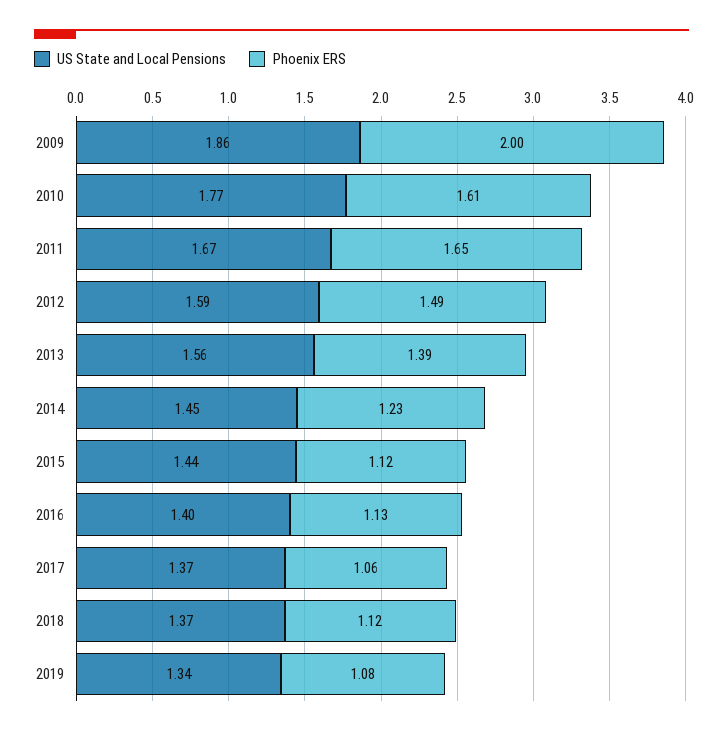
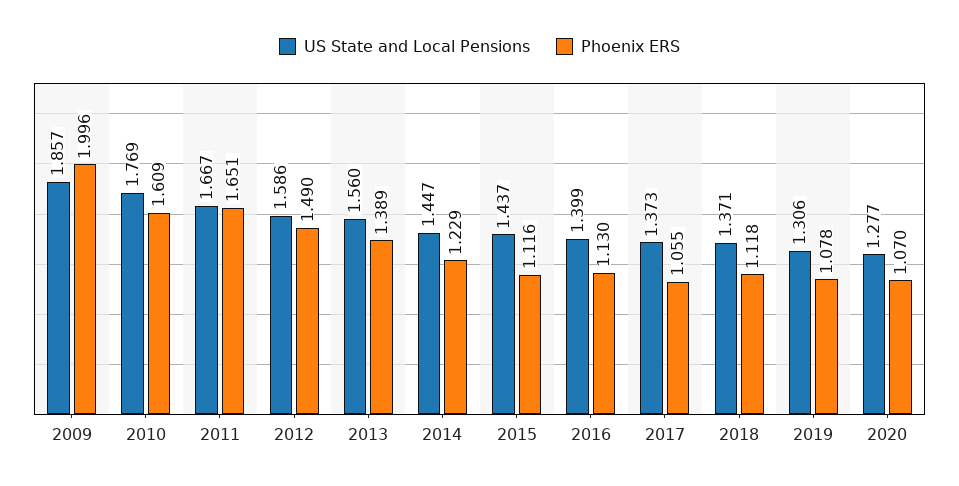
US State and Local Pensions, 2019: 1.34 -> 1.306
US State and Local Pensions, 2020: none -> 1.277
Phoenix ERS, 2020: none -> 1.07

